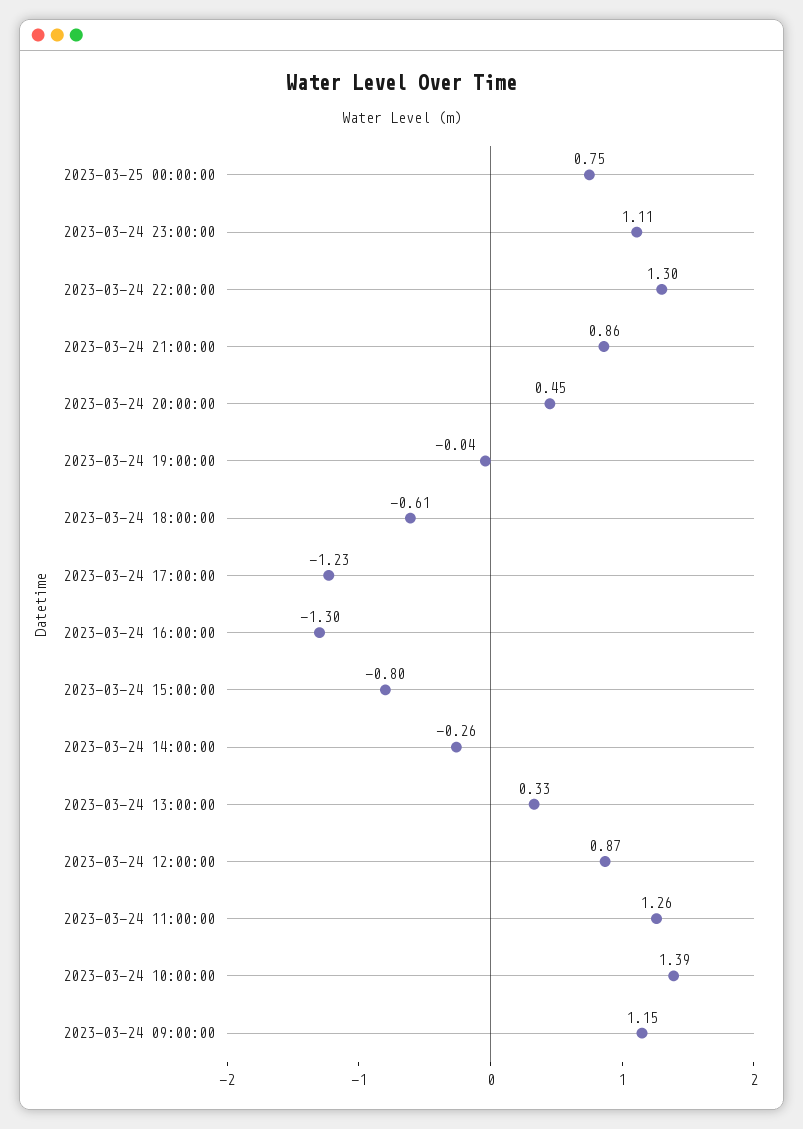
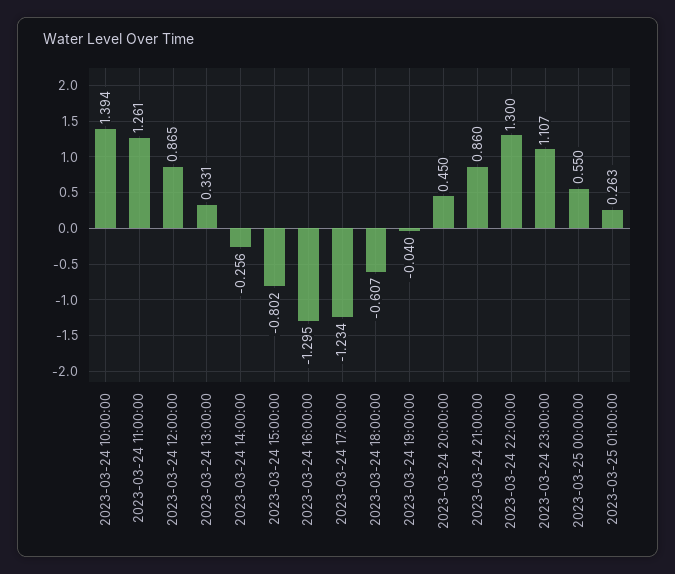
2023-03-25 00:00:00: 0.75 -> 0.55
2023-03-24 09:00:00: 1.15 -> none
2023-03-25 01:00:00: none -> 0.263

